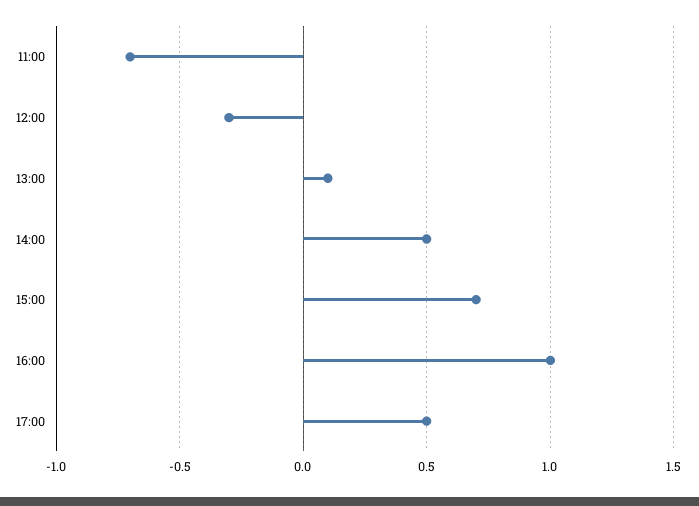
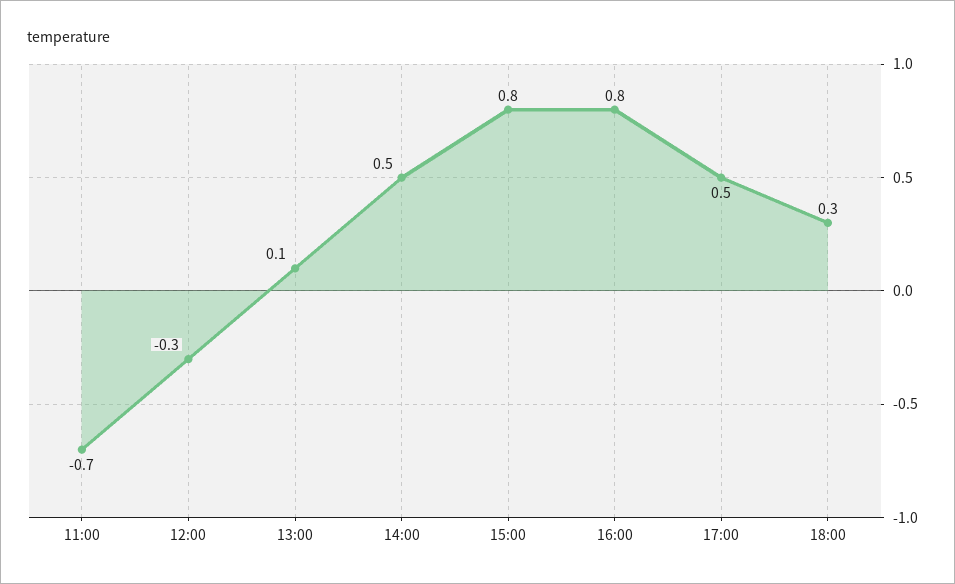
15:00: 0.7 -> 0.8
16:00: 1 -> 0.8
18:00: none -> 0.3

